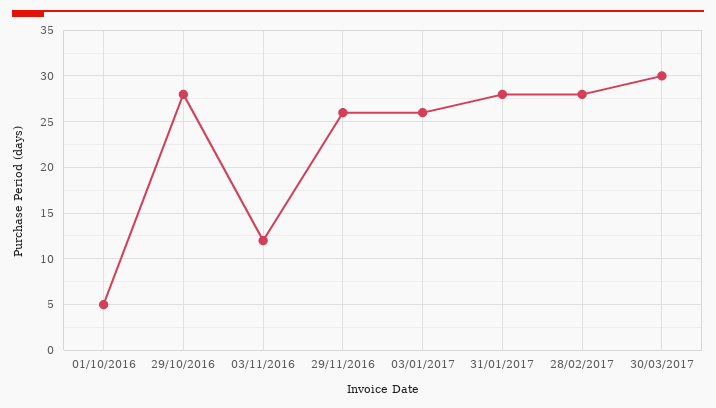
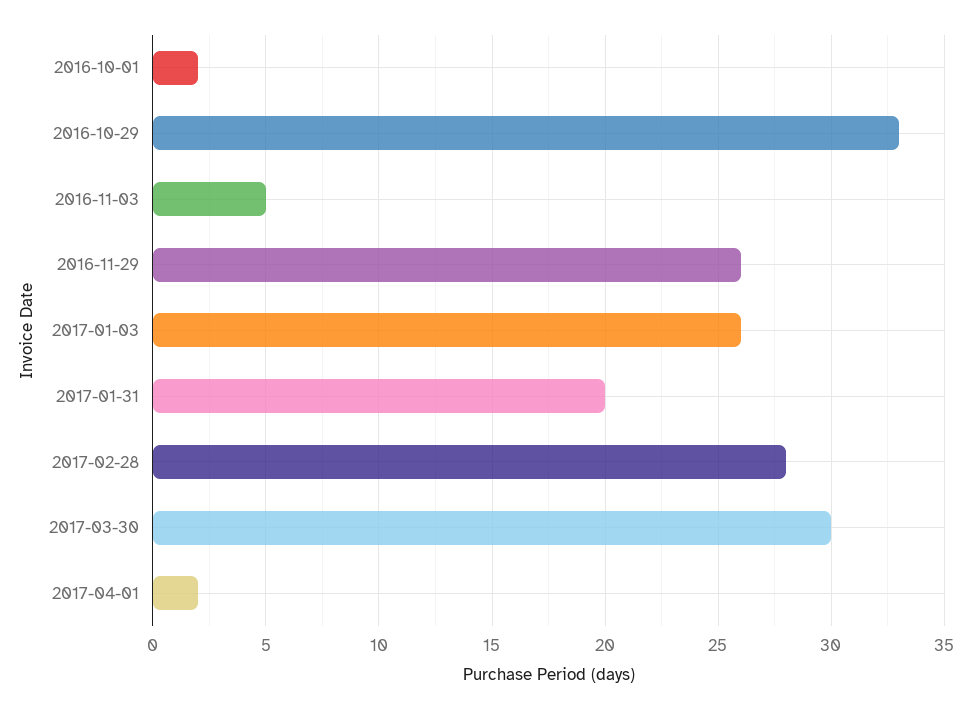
01/10/2016: 5 -> 2
29/10/2016: 28 -> 33
03/11/2016: 12 -> 5
31/01/2017: 28 -> 20
2017-04-01: none -> 2

